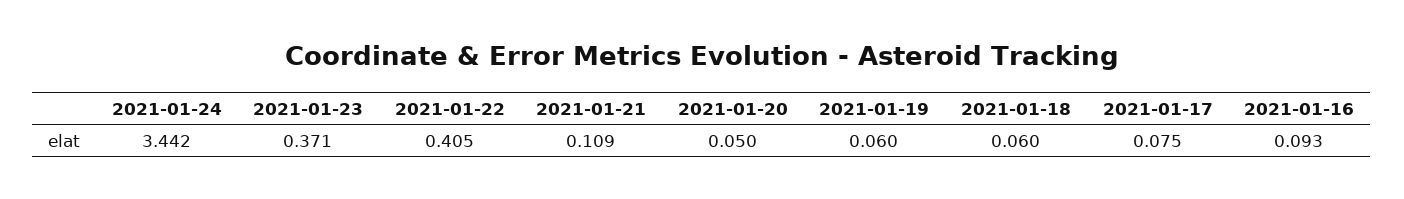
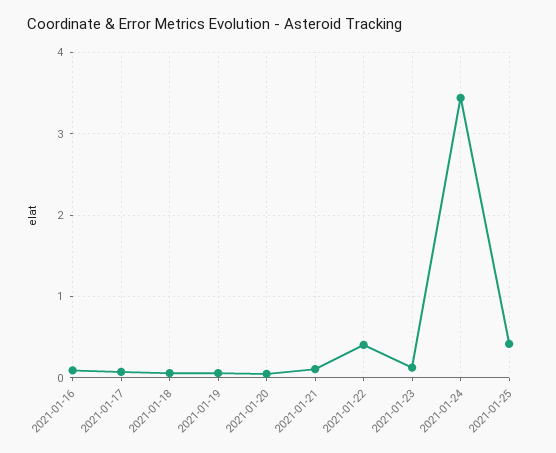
2021-01-23: 0.371 -> 0.1
2021-01-25: none -> 0.4

